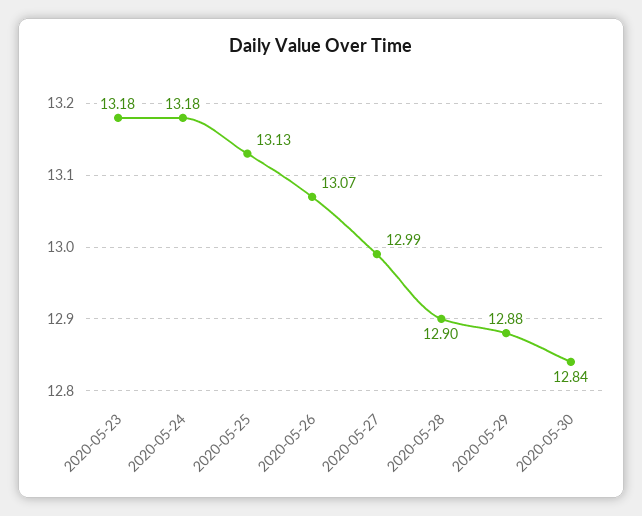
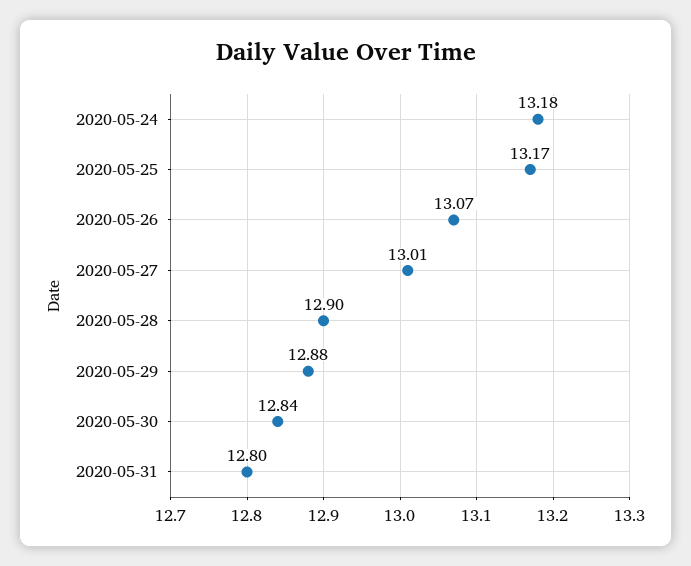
2020-05-23: 13.18 -> none
2020-05-25: 13.13 -> 13.17
2020-05-27: 12.99 -> 13.01
2020-05-31: none -> 12.8

